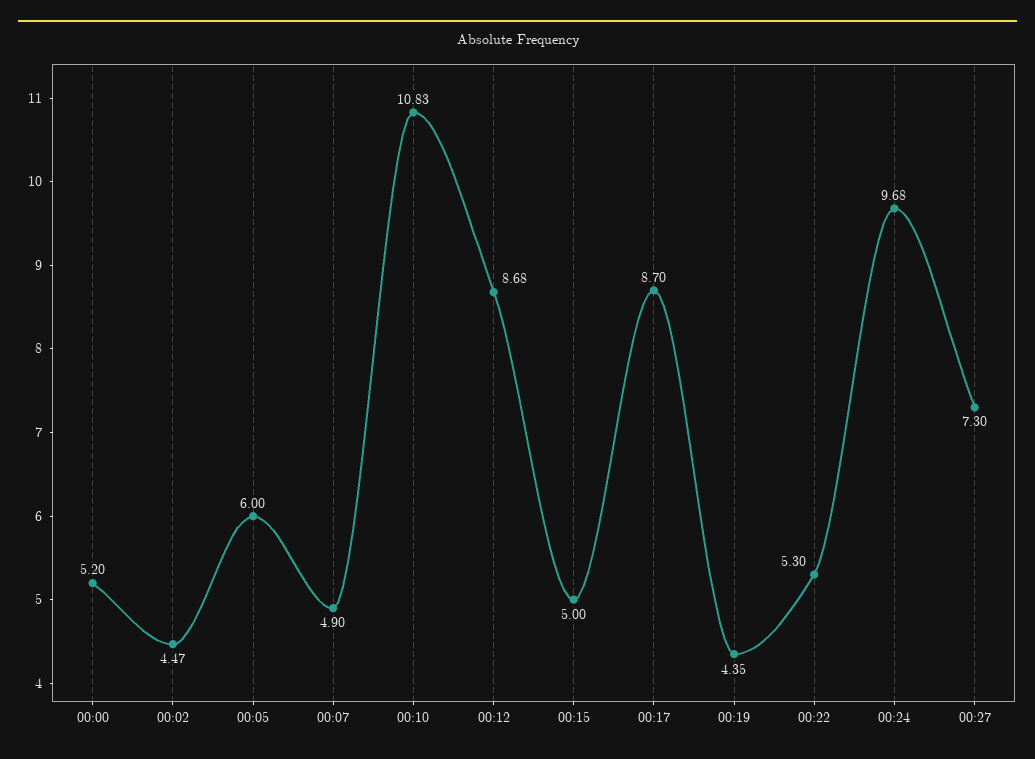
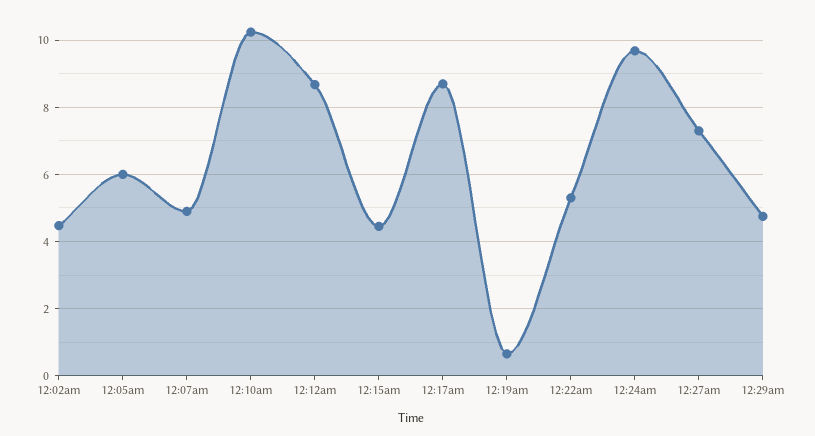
00:00: 5.2 -> none
00:10: 10.83 -> 10.2
00:15: 5 -> 4.4
00:19: 4.35 -> 0.6
12:29am: none -> 4.8

